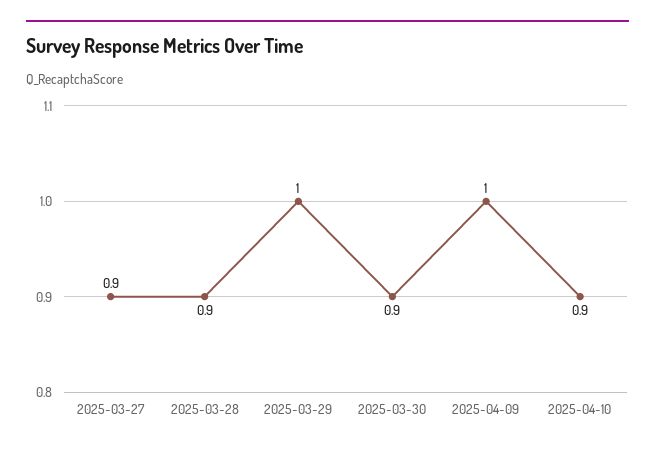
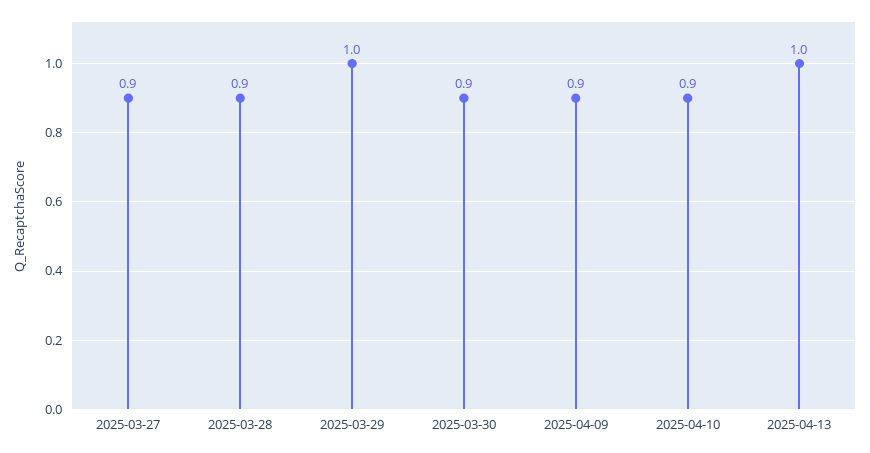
2025-04-09: 1 -> 0.9
2025-04-13: none -> 1

